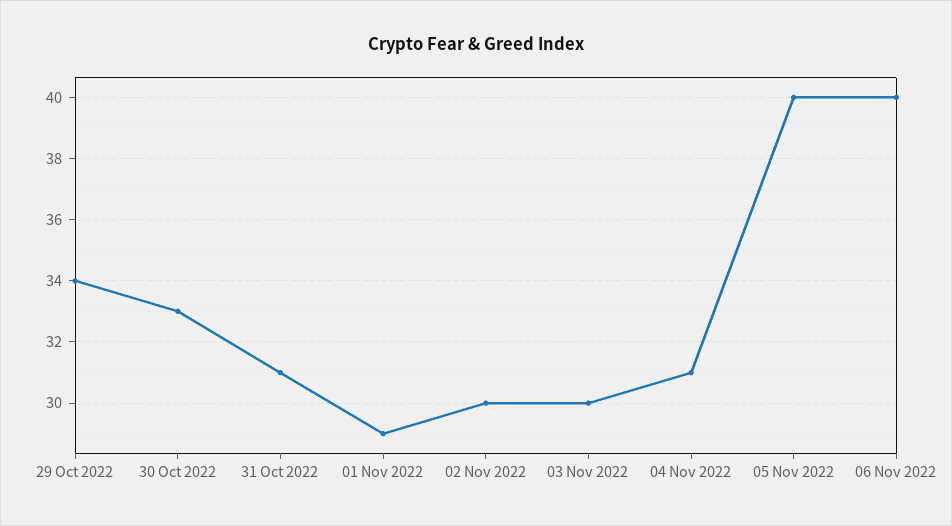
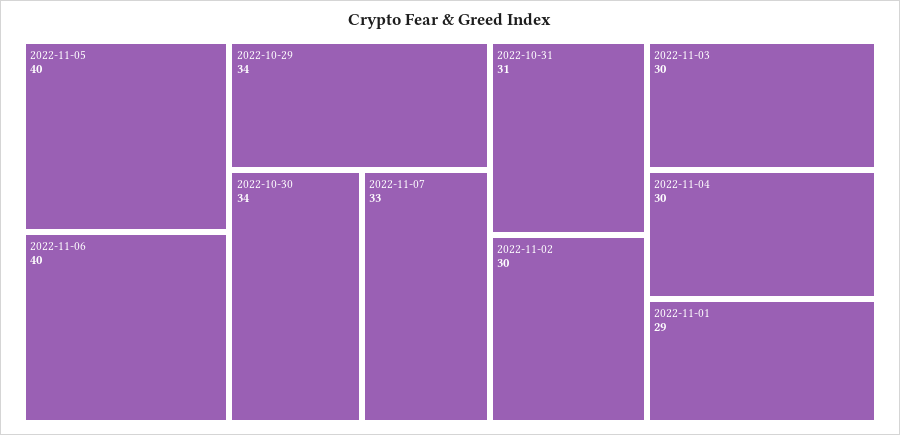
30 Oct 2022: 33 -> 34
04 Nov 2022: 31 -> 30
2022-11-07: none -> 33

